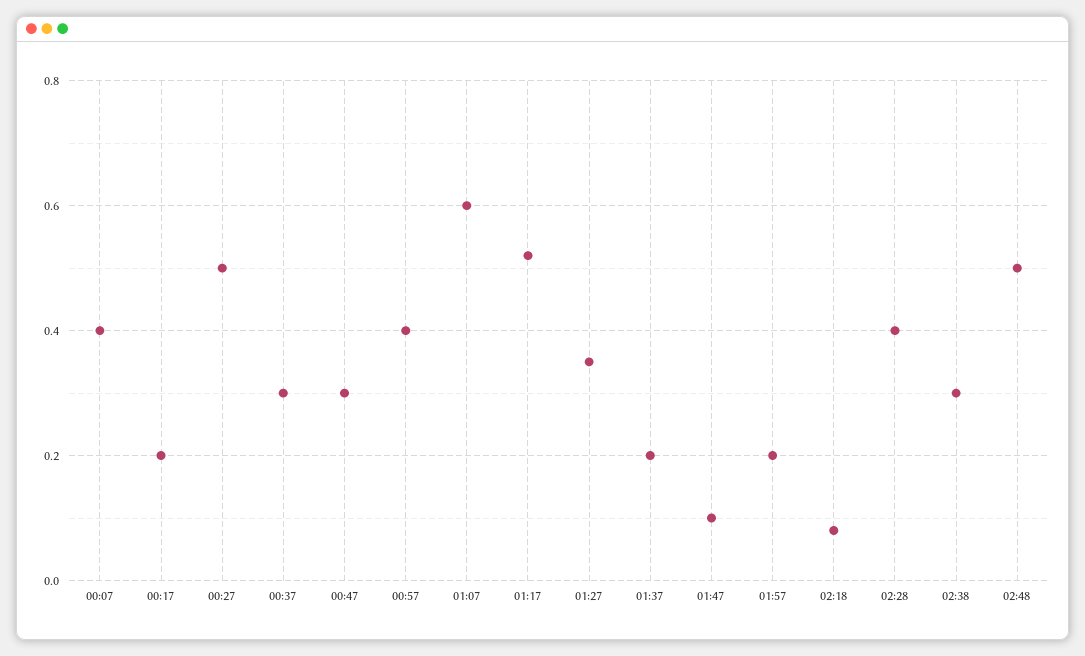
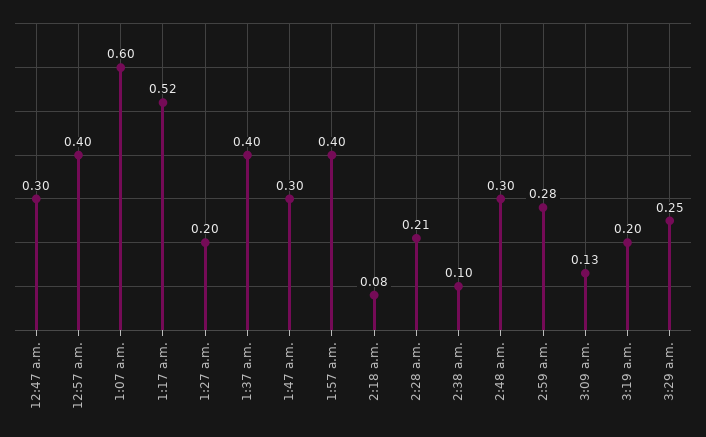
00:07: 0.4 -> none
00:17: 0.2 -> none
00:27: 0.5 -> none
00:37: 0.3 -> none
01:27: 0.35 -> 0.2
01:37: 0.2 -> 0.4
01:47: 0.1 -> 0.3
01:57: 0.2 -> 0.4
02:28: 0.4 -> 0.21
02:38: 0.3 -> 0.1
02:48: 0.5 -> 0.3
2:59 a.m.: none -> 0.28
3:09 a.m.: none -> 0.13
3:19 a.m.: none -> 0.2
3:29 a.m.: none -> 0.25

